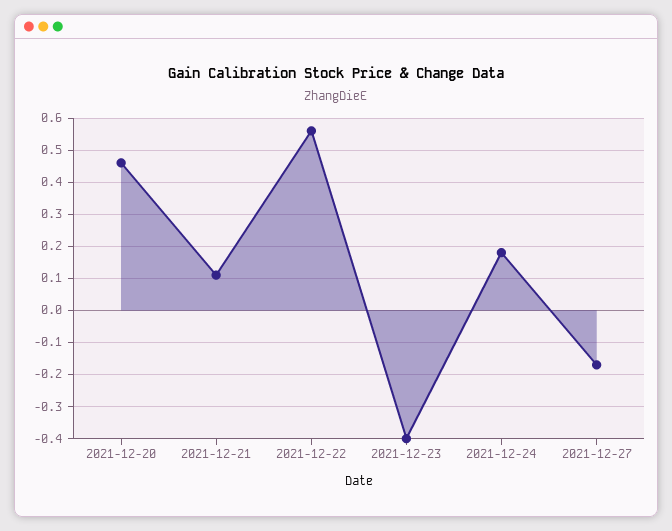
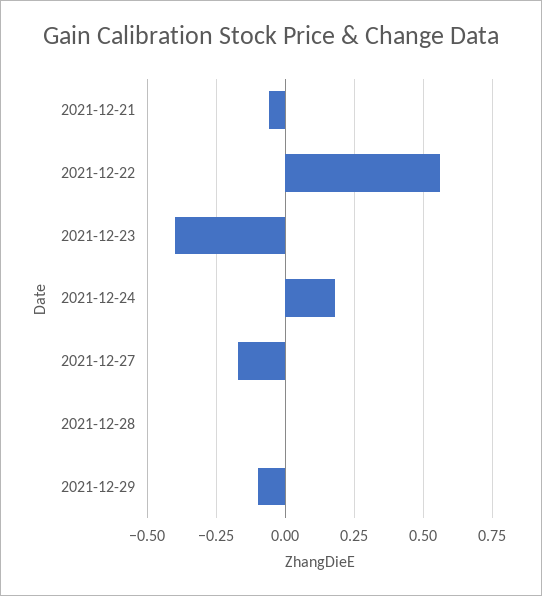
2021-12-20: 0.45 -> none
2021-12-21: 0.1 -> -0.05
2021-12-28: none -> 0
2021-12-29: none -> -0.1

